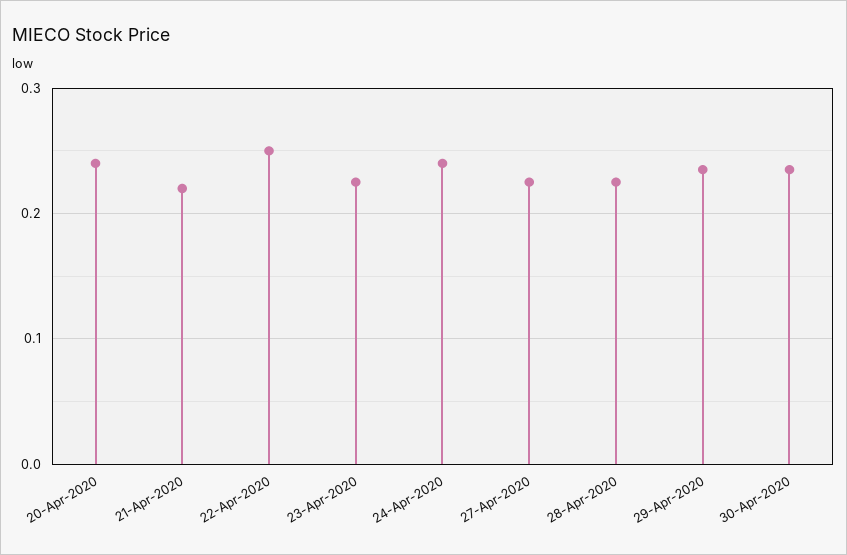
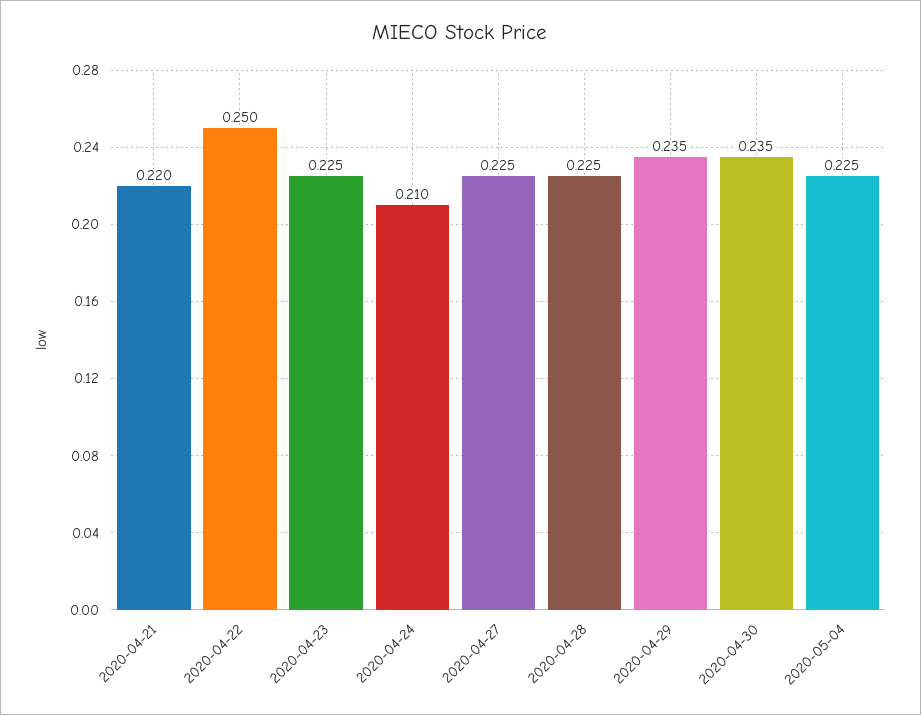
20-Apr-2020: 0.24 -> none
24-Apr-2020: 0.24 -> 0.21
2020-05-04: none -> 0.225

